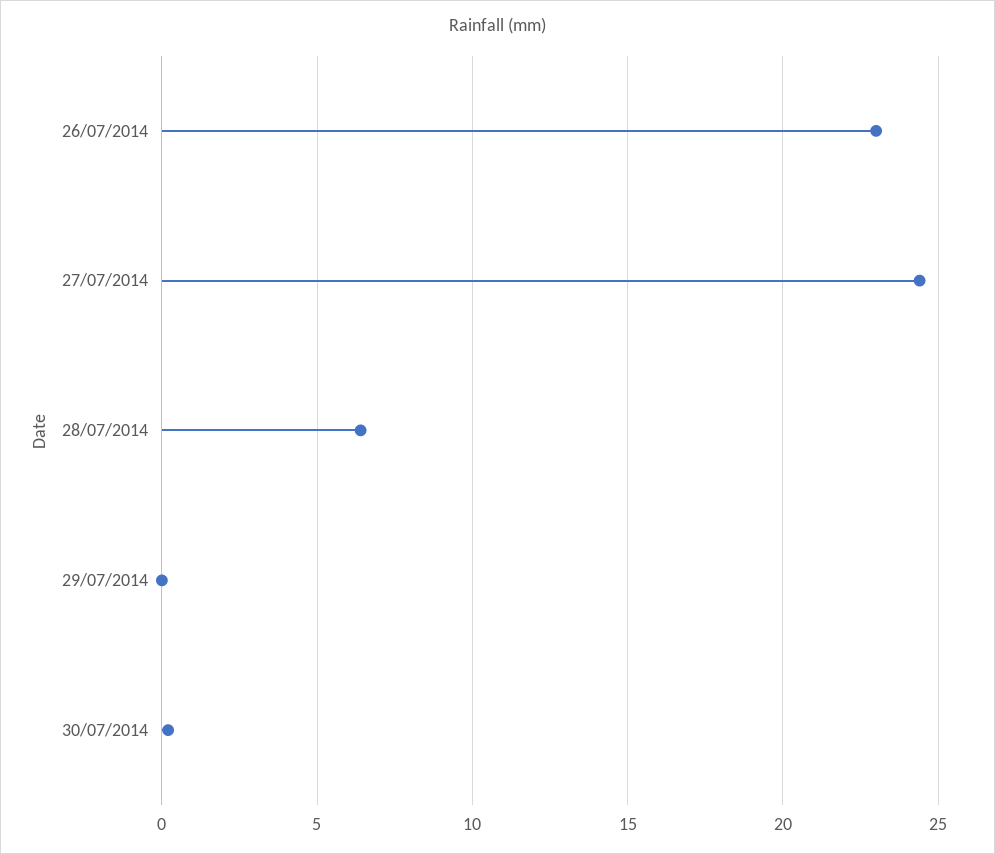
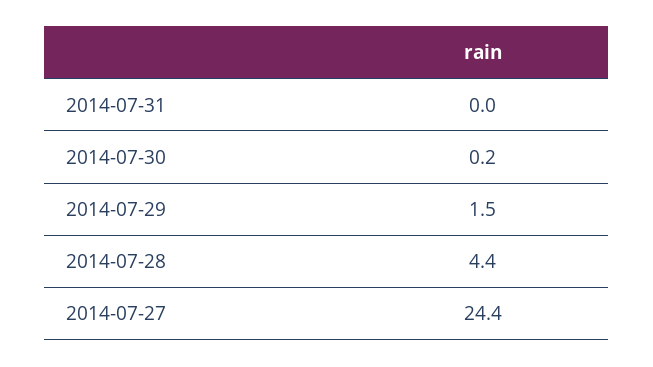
26/07/2014: 23 -> none
28/07/2014: 6.5 -> 4.4
29/07/2014: 0 -> 1.5
2014-07-31: none -> 0

